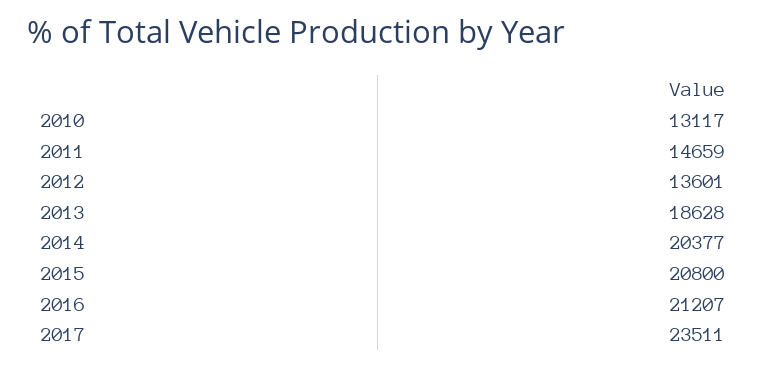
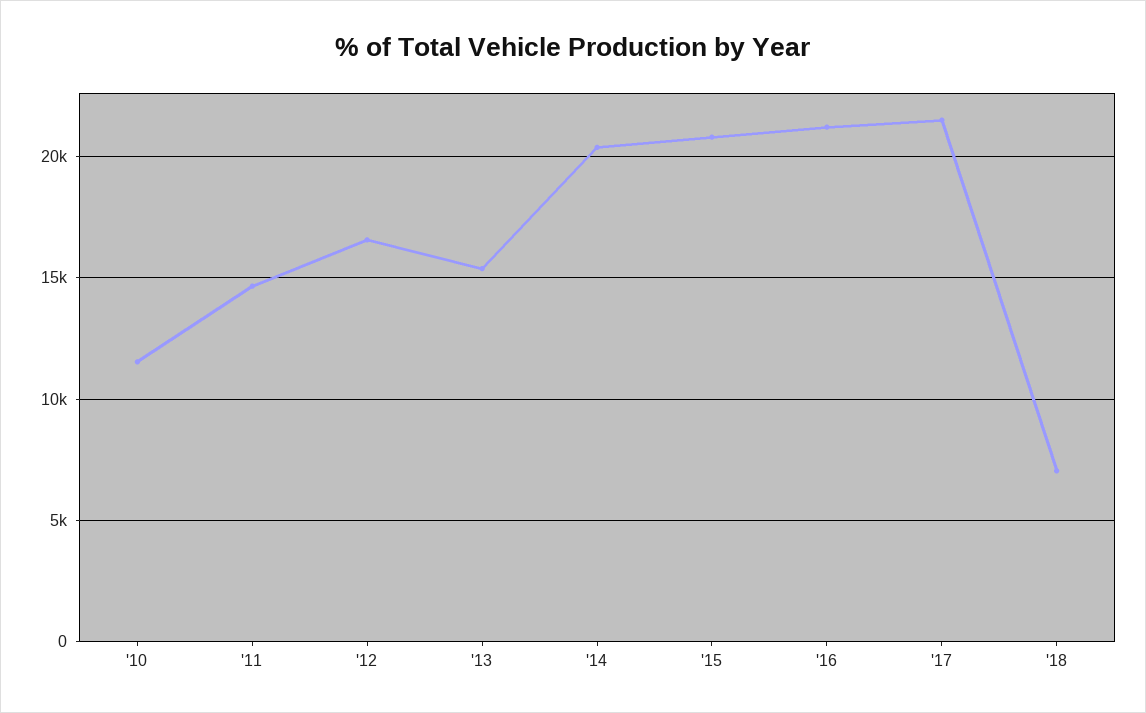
2010: 13117 -> 11500
2012: 13601 -> 16500
2013: 18628 -> 15500
2017: 23511 -> 21500
'18: none -> 7000

